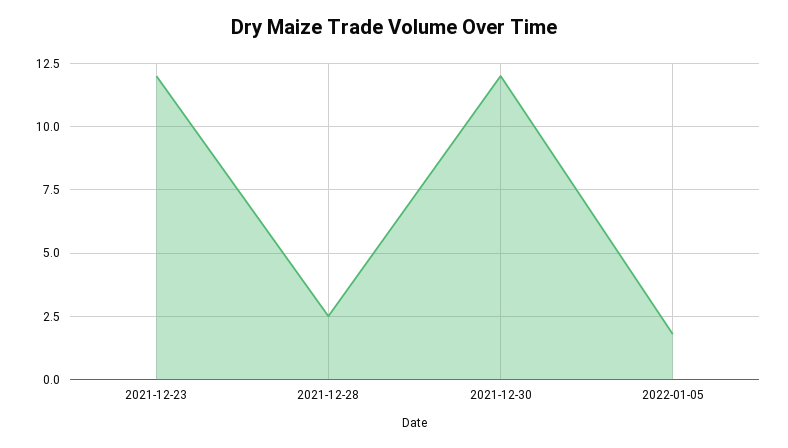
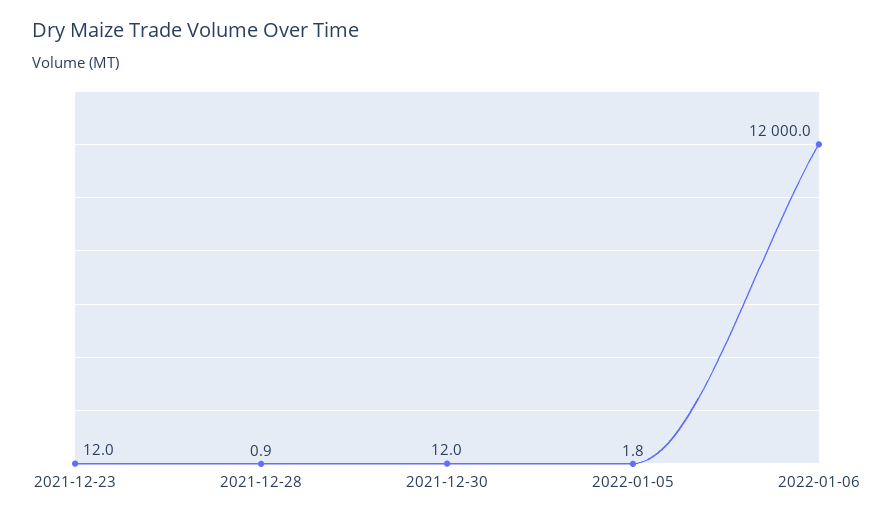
2021-12-28: 2.5 -> 0.9
2022-01-06: none -> 12000

